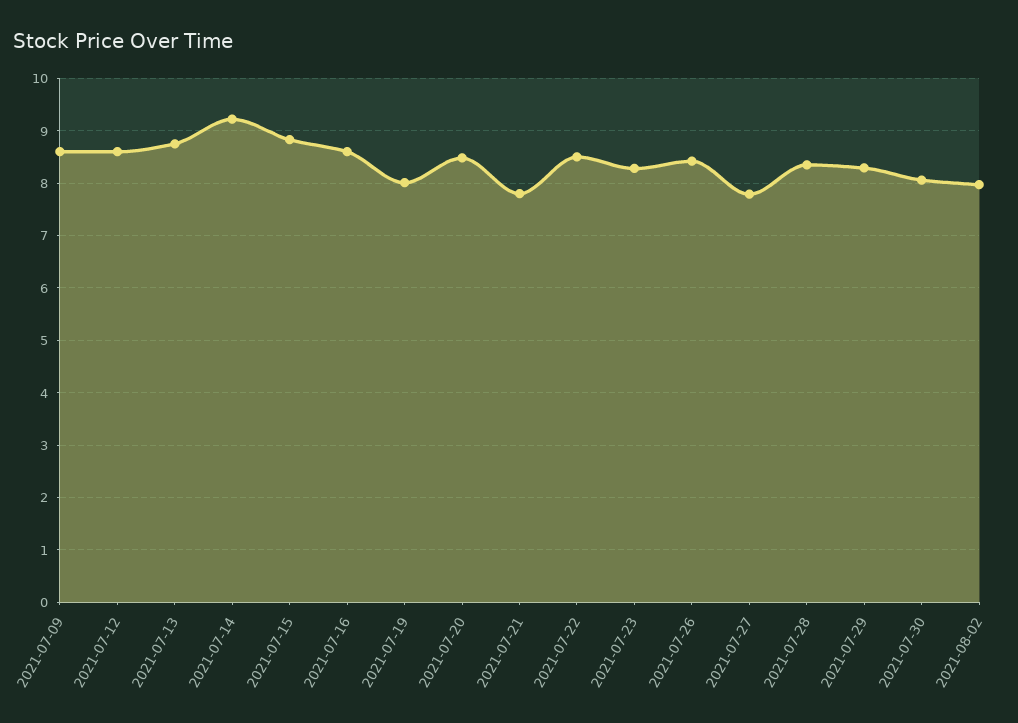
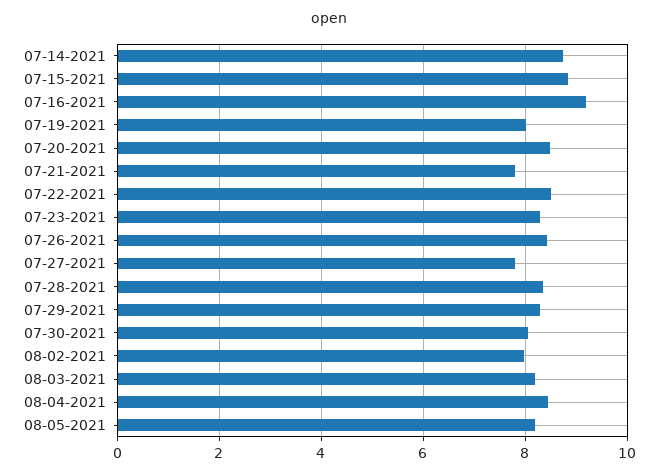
2021-07-09: 8.6 -> none
2021-07-12: 8.6 -> none
2021-07-13: 8.8 -> none
2021-07-14: 9.2 -> 8.8
2021-07-16: 8.6 -> 9.2
08-03-2021: none -> 8.2
08-04-2021: none -> 8.4
08-05-2021: none -> 8.2

